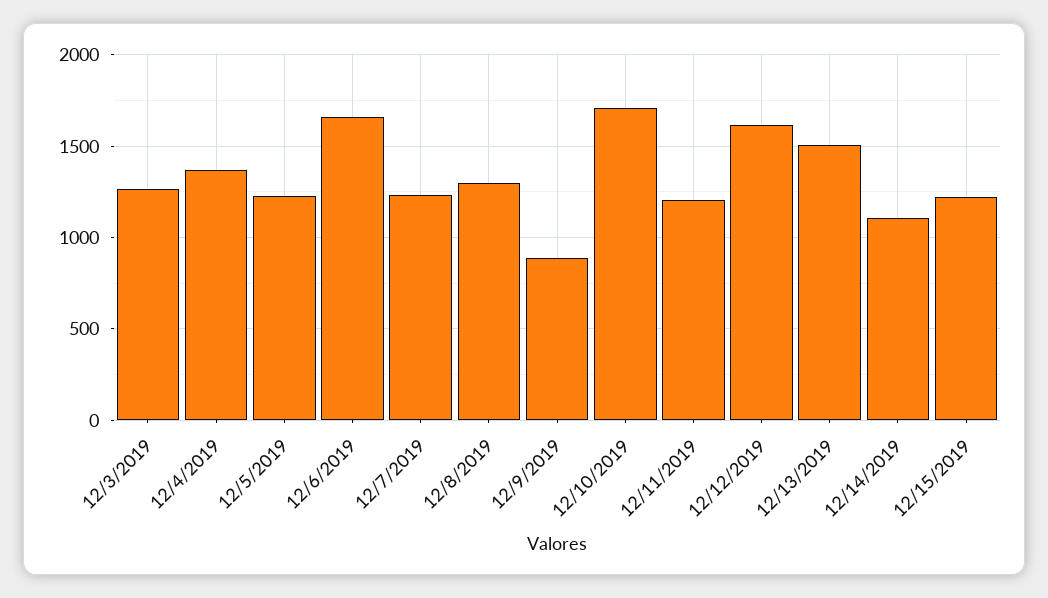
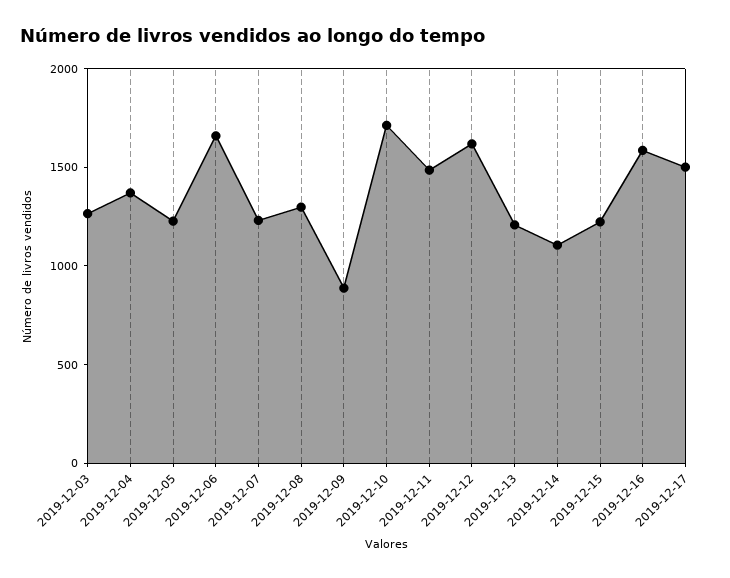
12/11/2019: 1200 -> 1500
12/13/2019: 1500 -> 1200
2019-12-16: none -> 1600
2019-12-17: none -> 1500

